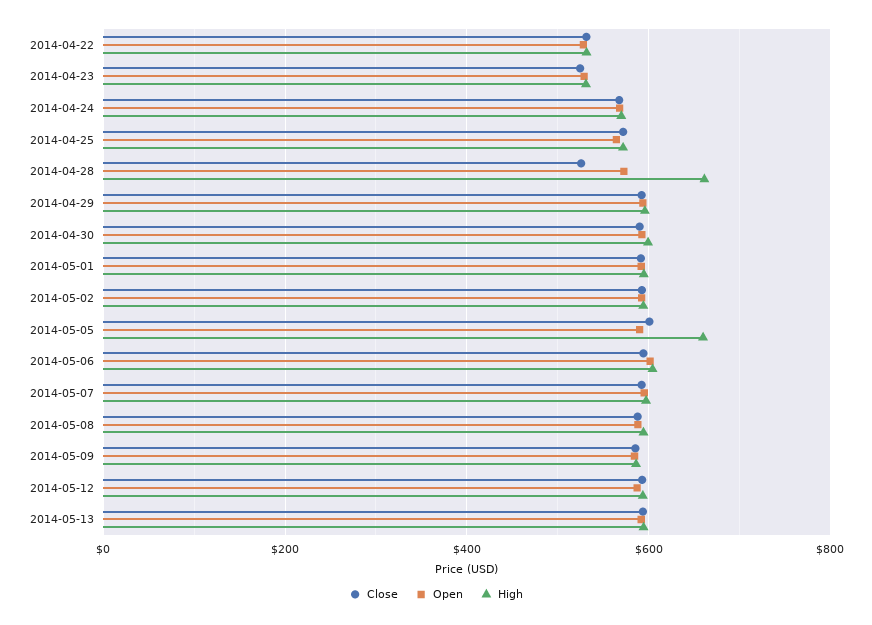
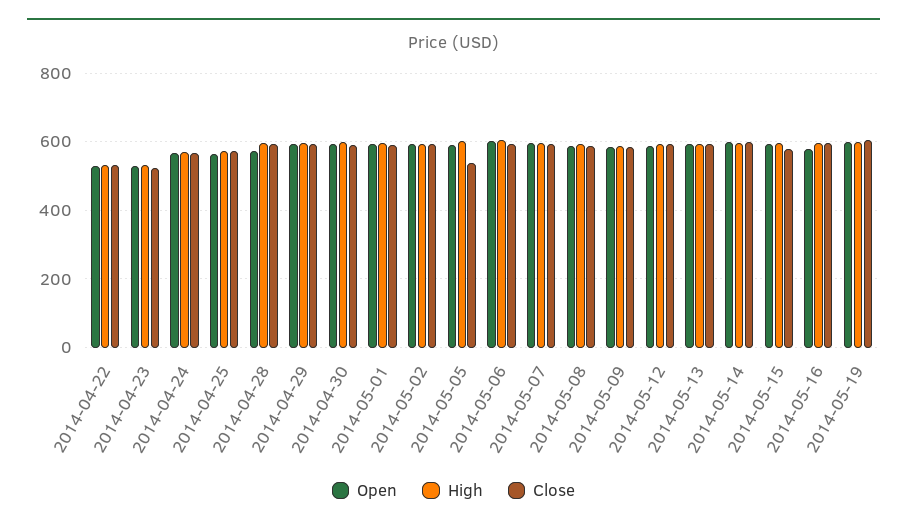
Close, 2014-04-28: 520 -> 600
High, 2014-04-28: 660 -> 600
Close, 2014-05-05: 600 -> 540
High, 2014-05-05: 660 -> 600
Open, 2014-05-14: none -> 600
High, 2014-05-14: none -> 600
Close, 2014-05-14: none -> 600
Open, 2014-05-15: none -> 600
High, 2014-05-15: none -> 600
Close, 2014-05-15: none -> 580
Open, 2014-05-16: none -> 580
High, 2014-05-16: none -> 600
Close, 2014-05-16: none -> 600
Open, 2014-05-19: none -> 600
High, 2014-05-19: none -> 600
Close, 2014-05-19: none -> 600

